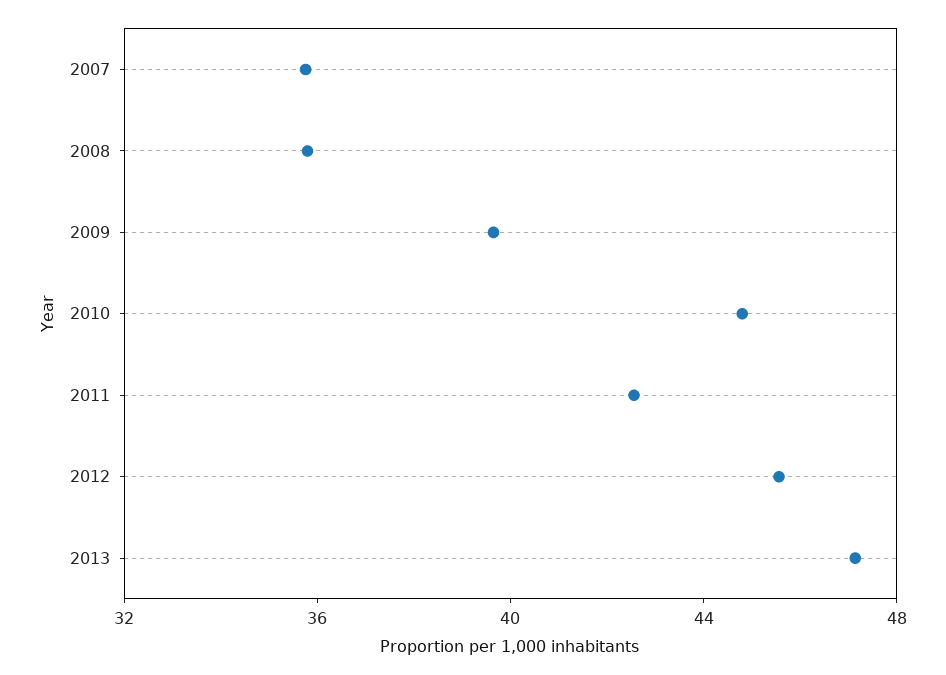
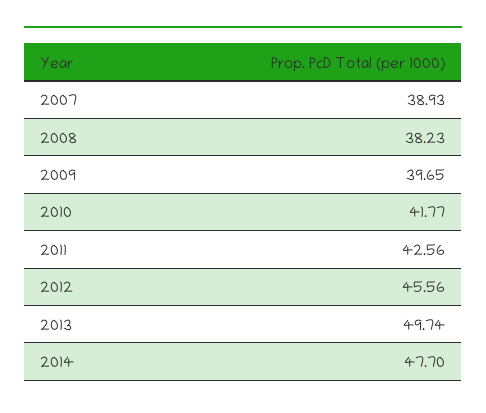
2007: 36 -> 38.93
2008: 36 -> 38.23
2010: 45 -> 41.77
2013: 47 -> 49.74
2014: none -> 47.7

